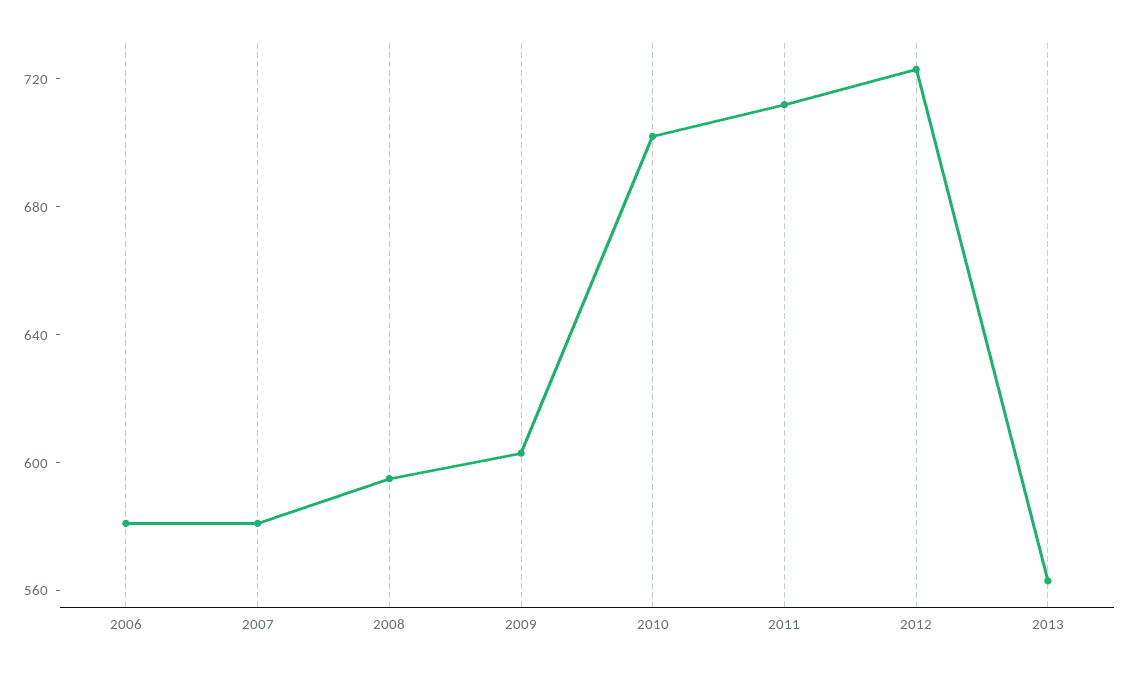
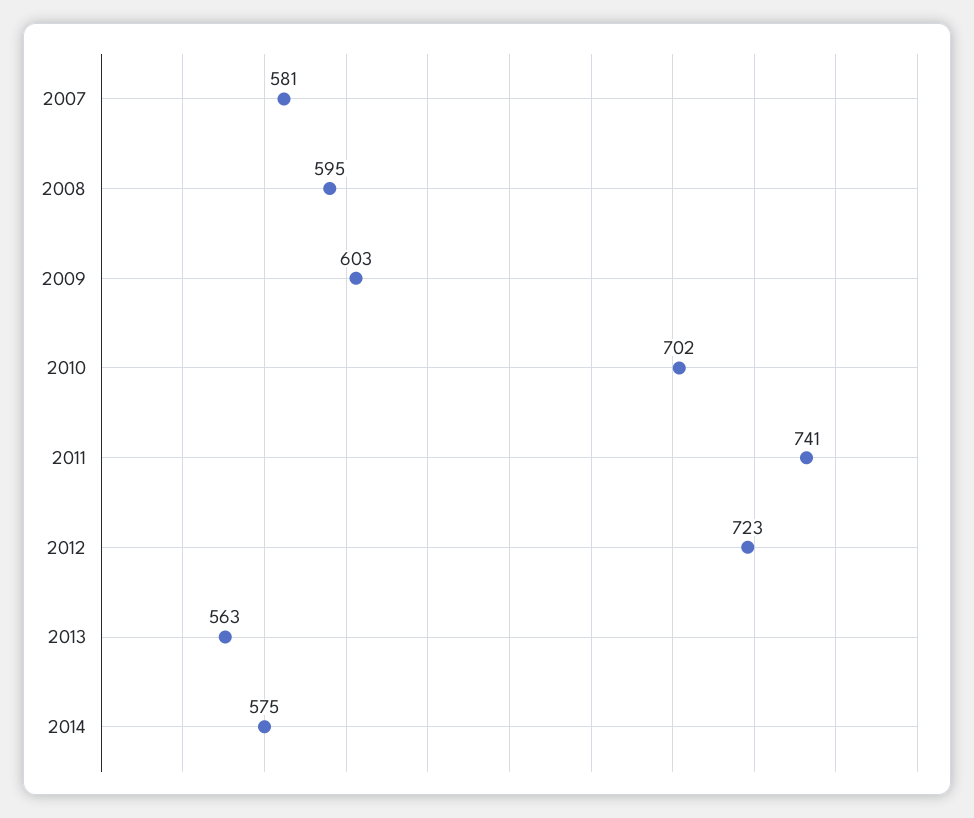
2006: 580 -> none
2011: 710 -> 741
2014: none -> 575

